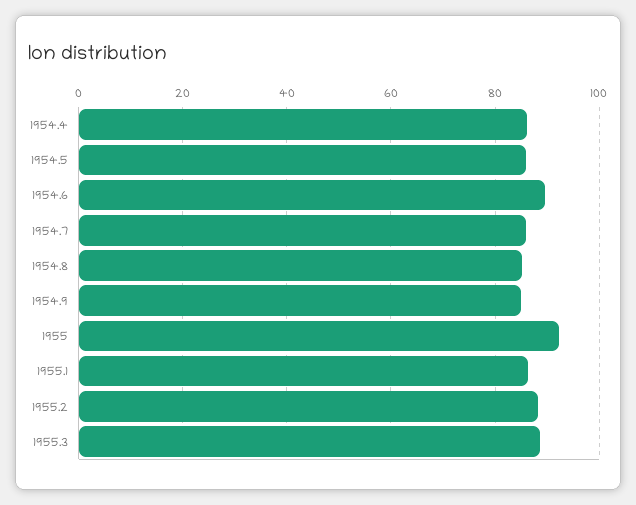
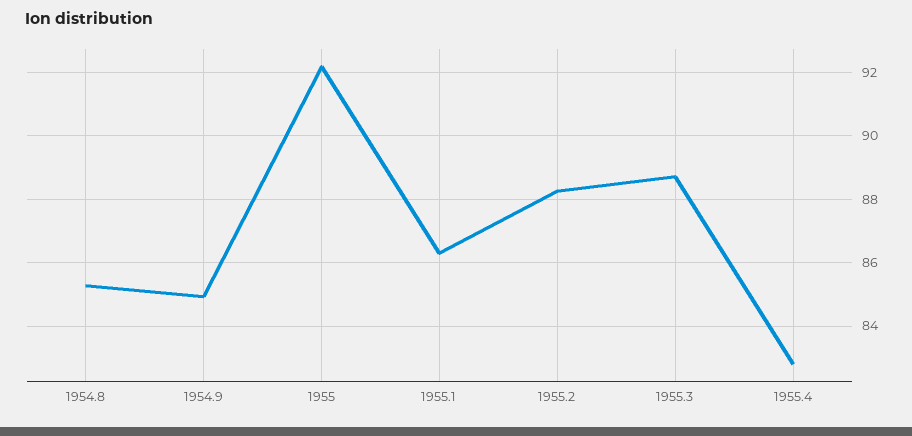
1954.4: 86 -> none
1954.5: 86 -> none
1954.6: 90 -> none
1954.7: 86 -> none
1955.4: none -> 82.8

